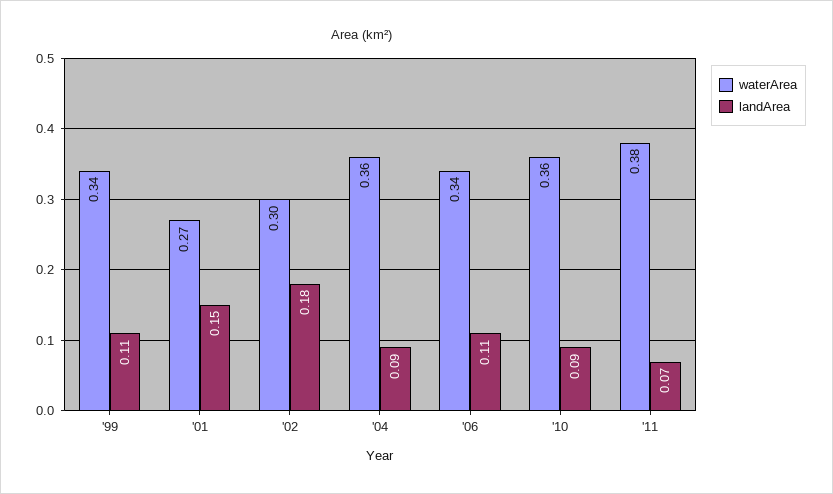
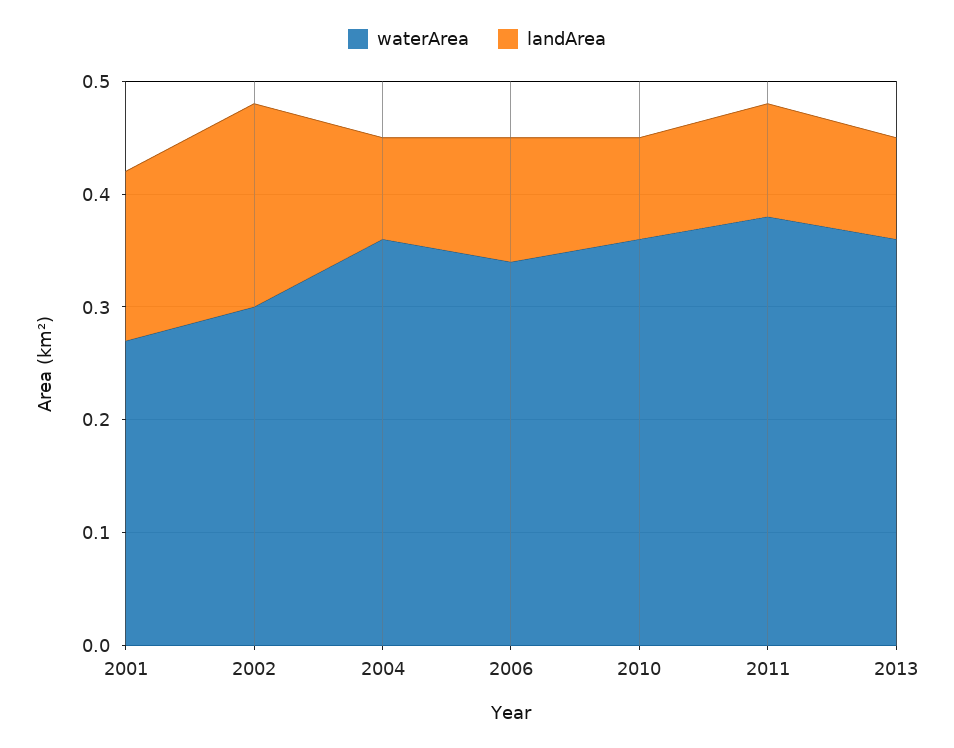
waterArea, '99: 0.34 -> none
landArea, '99: 0.11 -> none
landArea, '11: 0.07 -> 0.1
waterArea, 2013: none -> 0.36
landArea, 2013: none -> 0.09

